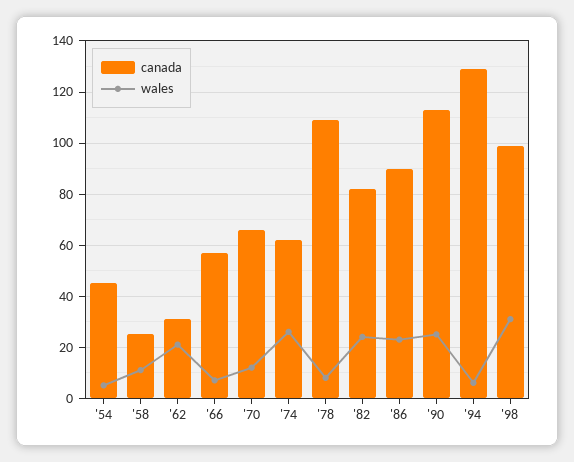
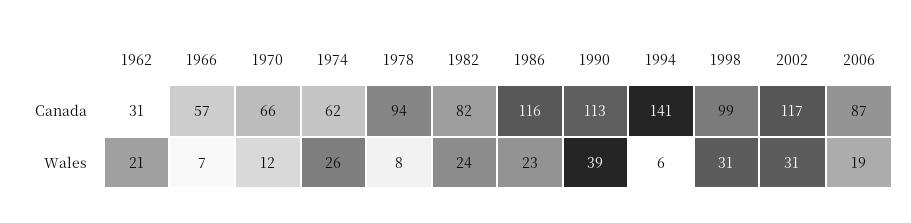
canada, '54: 45 -> none
wales, '54: 5 -> none
canada, '58: 25 -> none
wales, '58: 10 -> none
canada, '78: 110 -> 94
canada, '86: 90 -> 116
wales, '90: 25 -> 39
canada, '94: 130 -> 141
canada, 2002: none -> 117
canada, 2006: none -> 87
wales, 2002: none -> 31
wales, 2006: none -> 19

